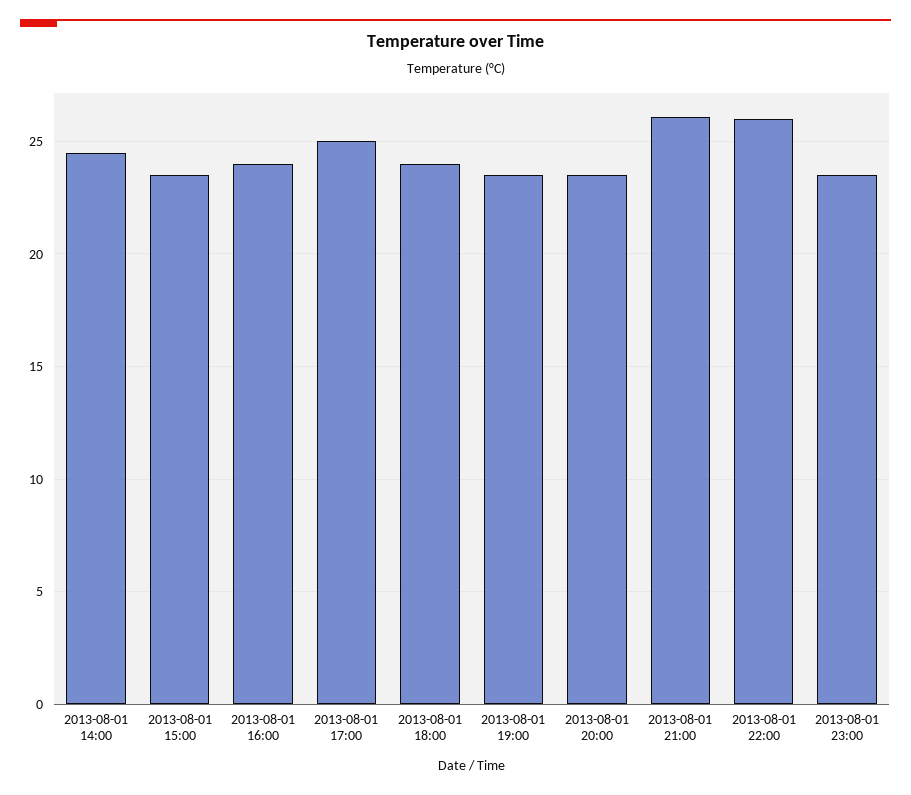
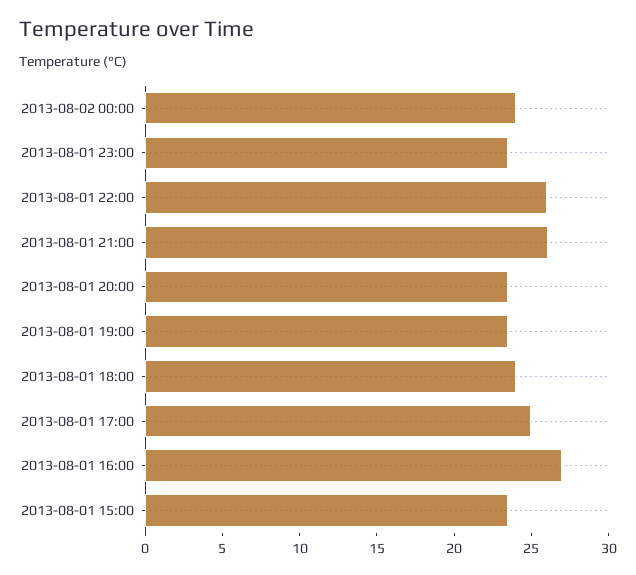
2013-08-01 14:00: 24.5 -> none
2013-08-01 16:00: 24 -> 27
2013-08-02 00:00: none -> 24

